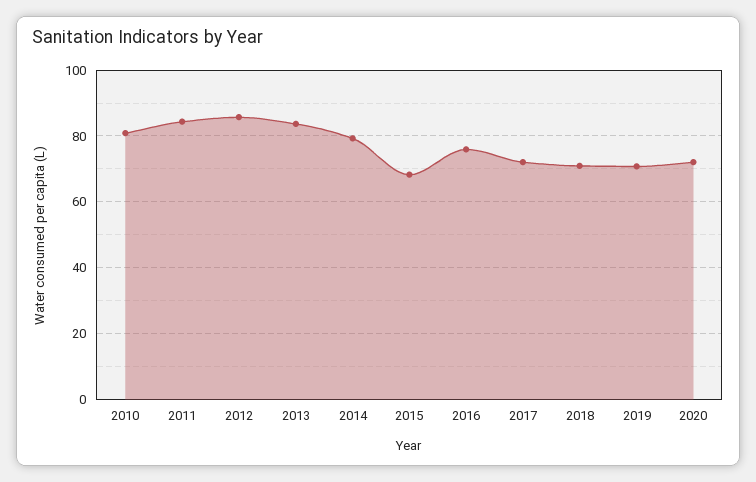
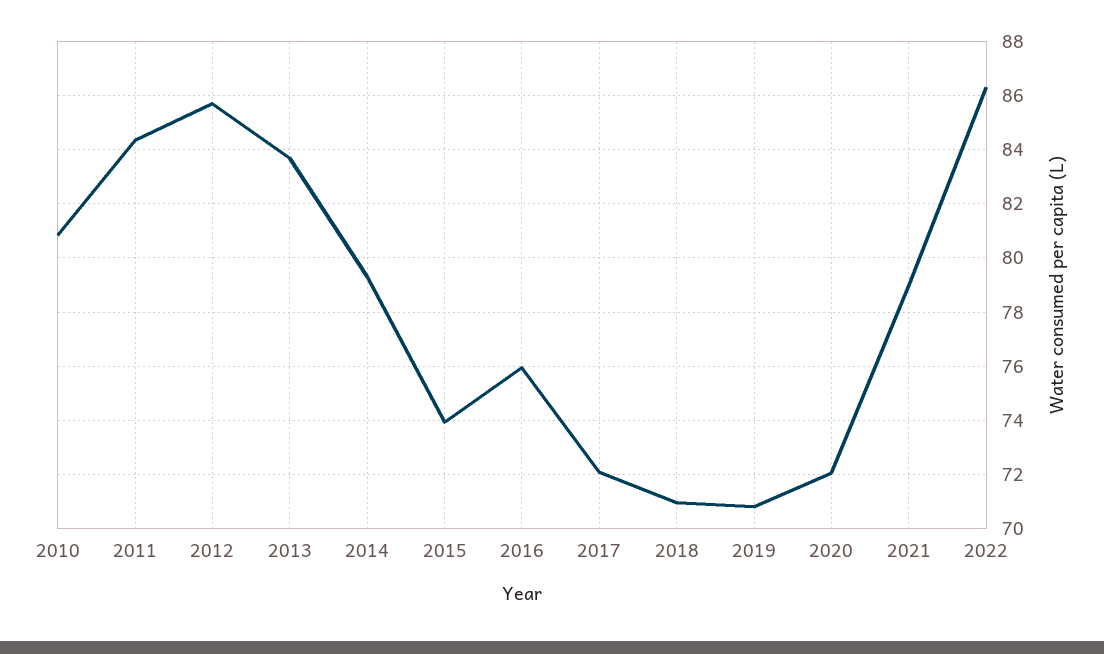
2015: 68 -> 74
2021: none -> 79
2022: none -> 86.25

